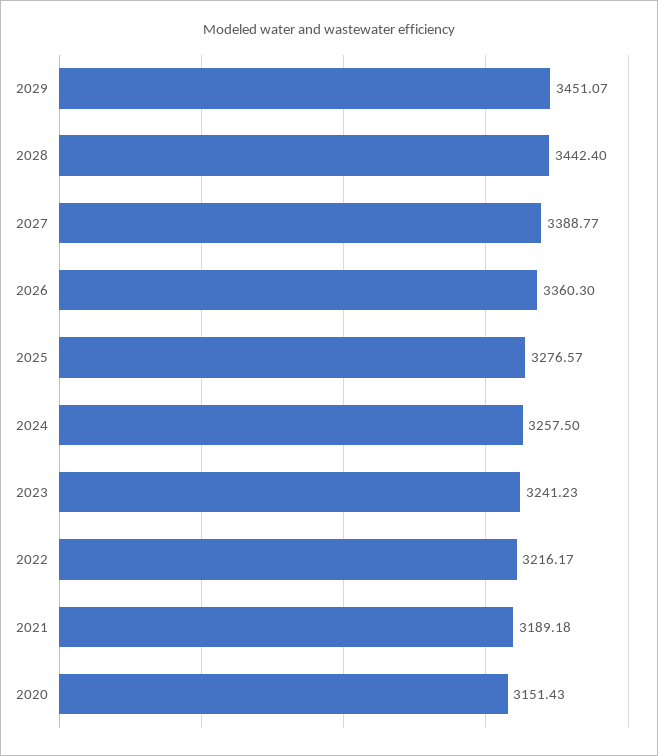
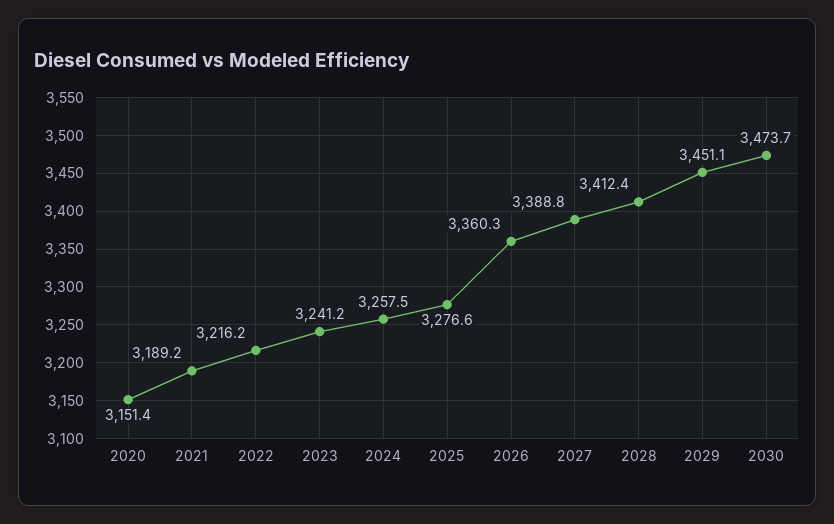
2028: 3442.4 -> 3412.4
2030: none -> 3473.7

